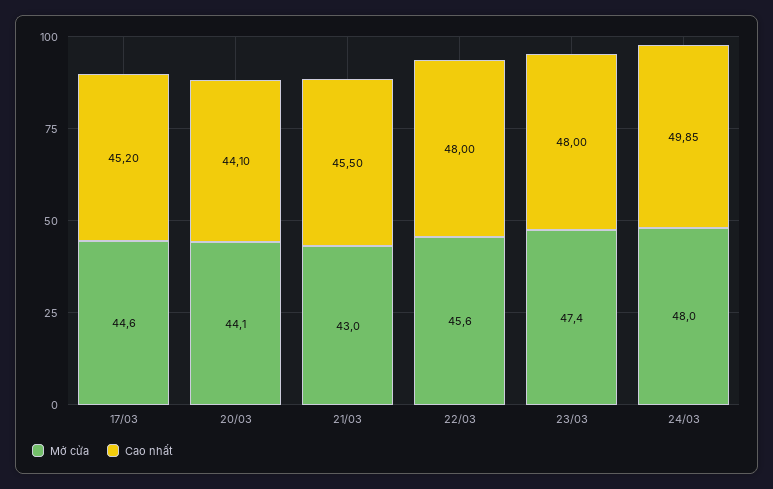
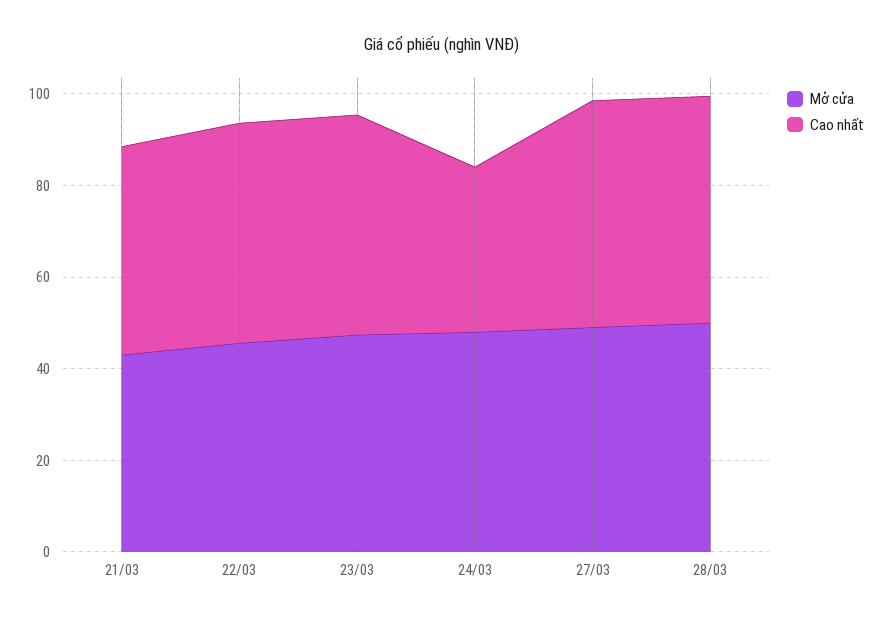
Mở cửa, 17/03: 44.6 -> none
Cao nhất, 17/03: 45.2 -> none
Mở cửa, 20/03: 44.1 -> none
Cao nhất, 20/03: 44.1 -> none
Cao nhất, 24/03: 49.85 -> 35
Mở cửa, 27/03: none -> 50
Cao nhất, 27/03: none -> 50
Mở cửa, 28/03: none -> 50
Cao nhất, 28/03: none -> 50

